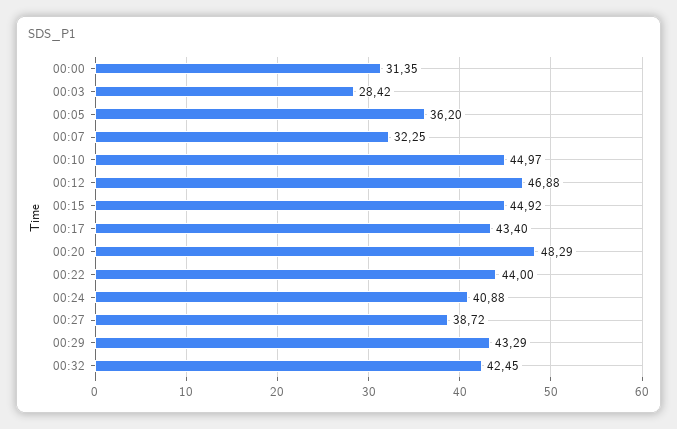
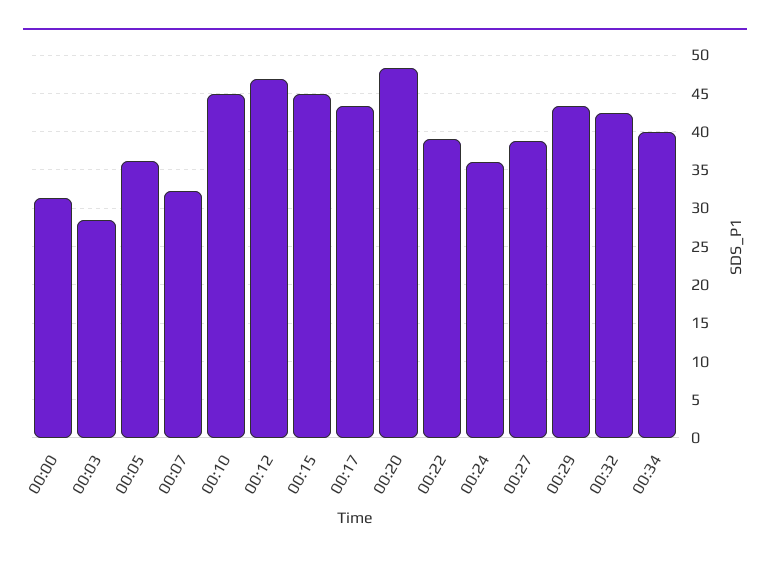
00:22: 44 -> 39
00:24: 40.88 -> 36
00:34: none -> 40

